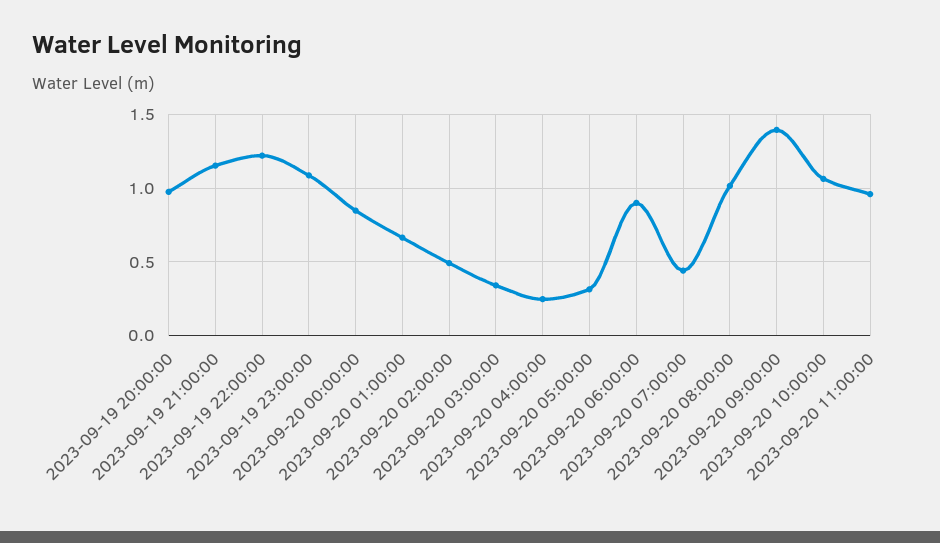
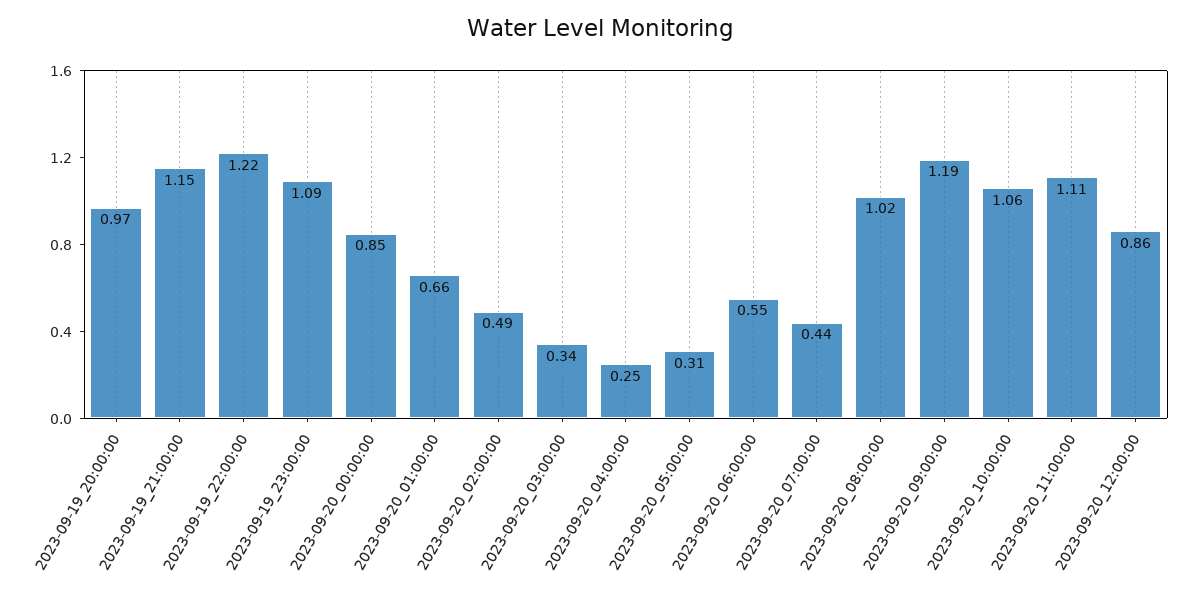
2023-09-20 06:00:00: 0.9 -> 0.55
2023-09-20 09:00:00: 1.4 -> 1.19
2023-09-20 11:00:00: 0.95 -> 1.11
2023-09-20_12:00:00: none -> 0.86

